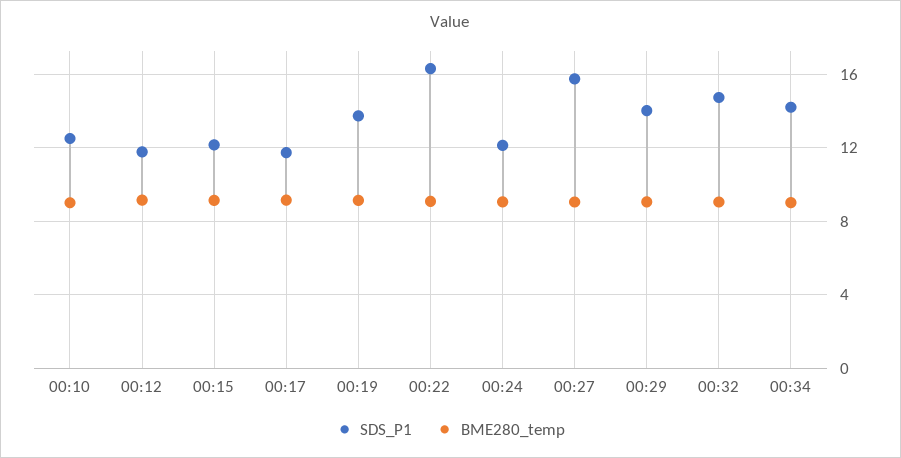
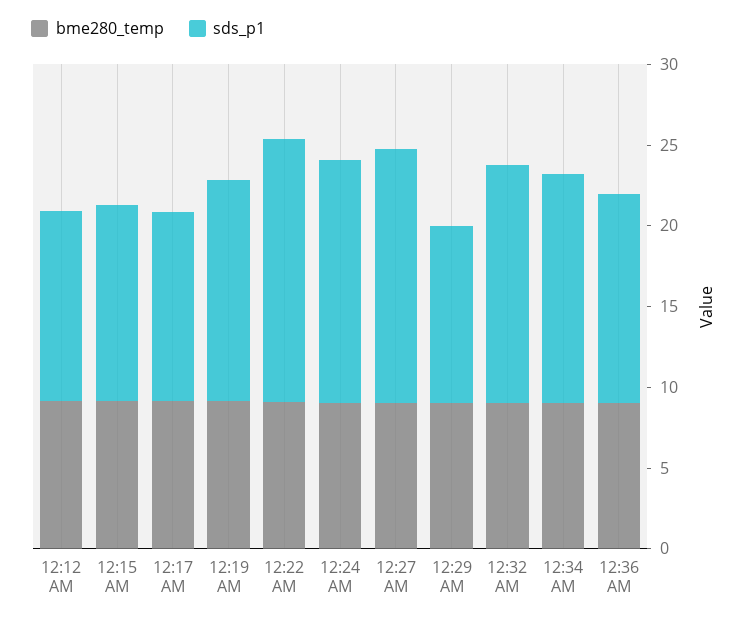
SDS_P1, 00:10: 12.5 -> none
BME280_temp, 00:10: 9 -> none
SDS_P1, 00:24: 12 -> 15
SDS_P1, 00:29: 14 -> 11
BME280_temp, 12:36 AM: none -> 9
SDS_P1, 12:36 AM: none -> 13

